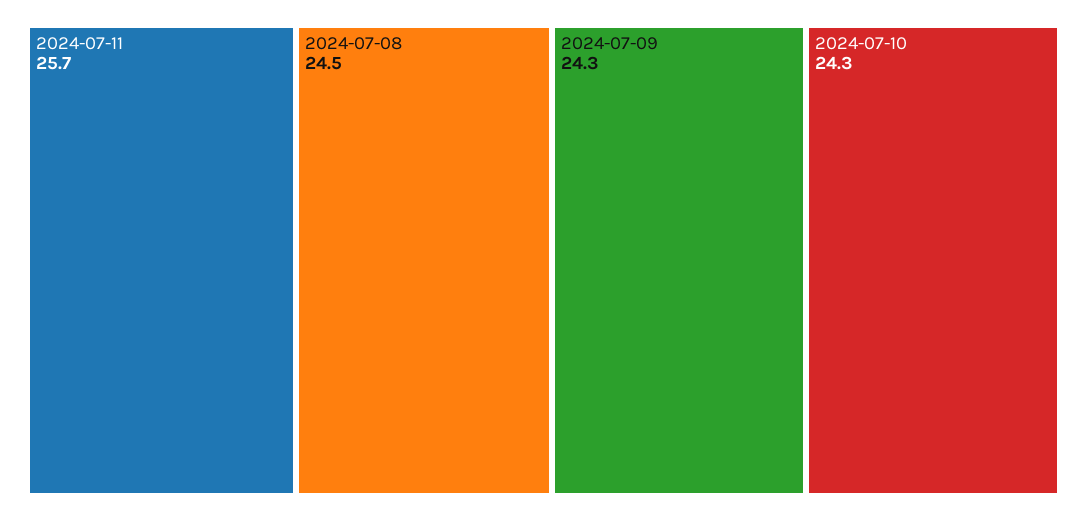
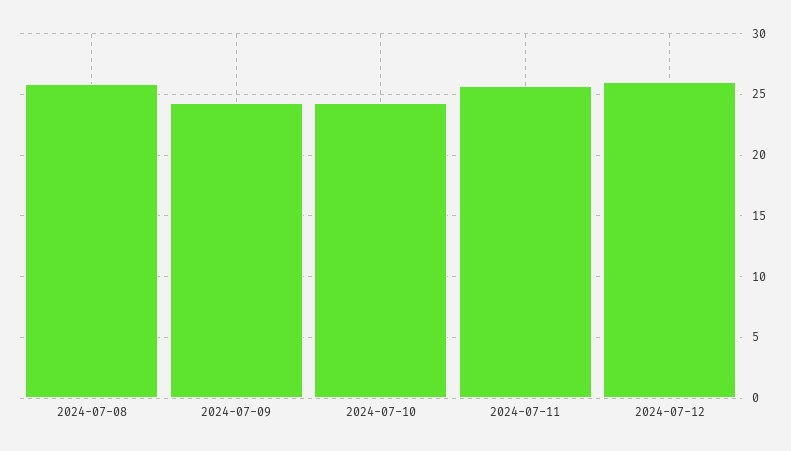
2024-07-08: 24.5 -> 26
2024-07-12: none -> 26

